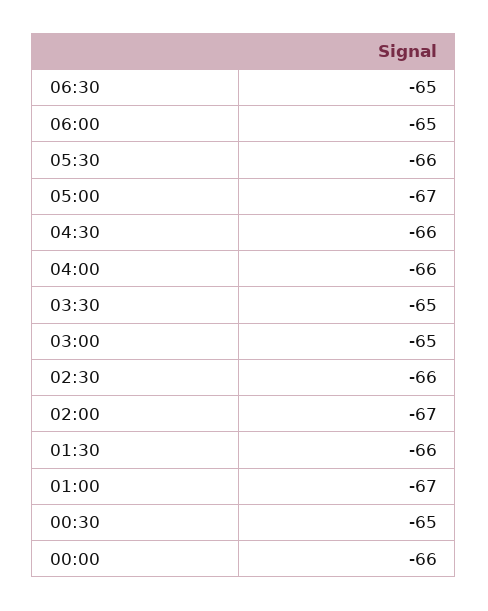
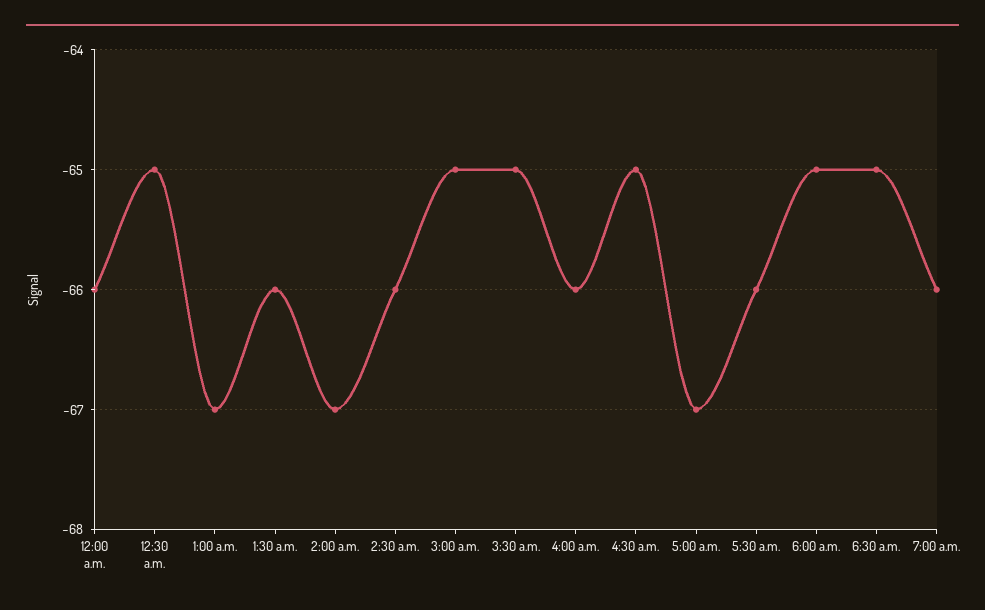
04:30: -66 -> -65
7:00 a.m.: none -> -66

